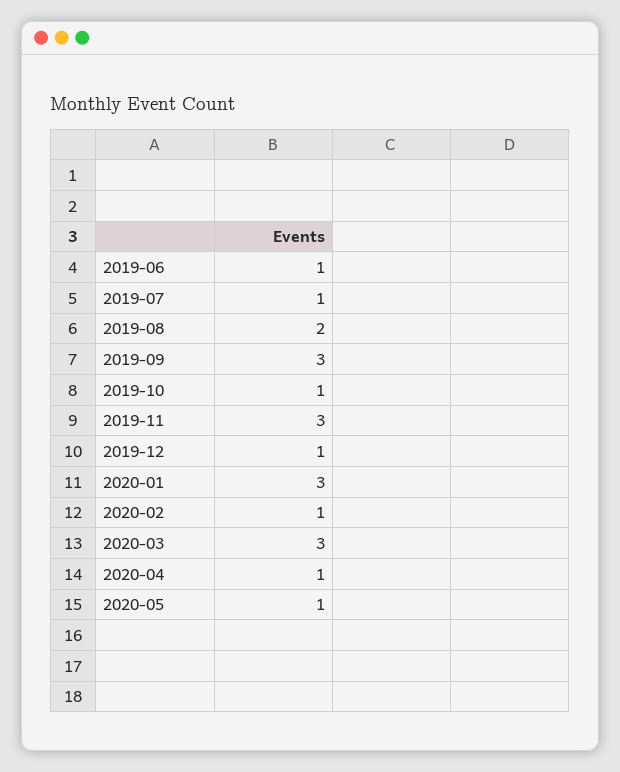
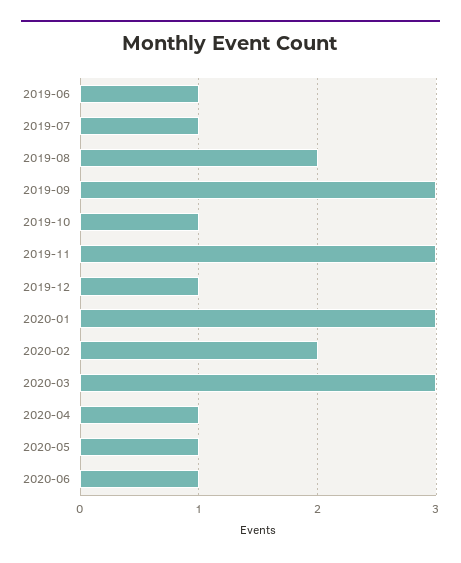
2020-02: 1 -> 2
2020-06: none -> 1

